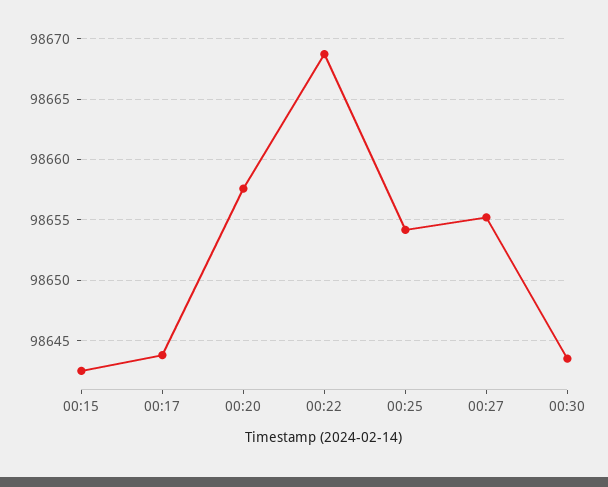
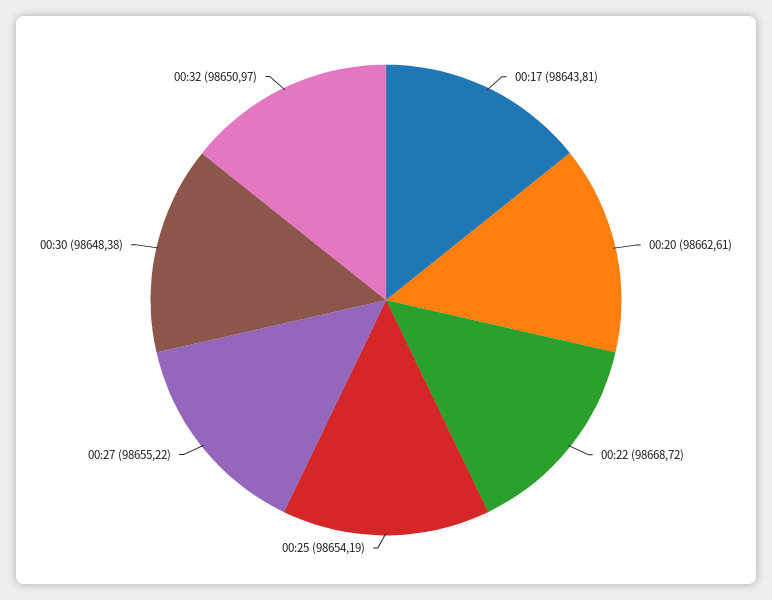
00:15: 98642.5 -> none
00:20: 98657.5 -> 98662.61
00:30: 98643.5 -> 98648.38
00:32: none -> 98650.97

